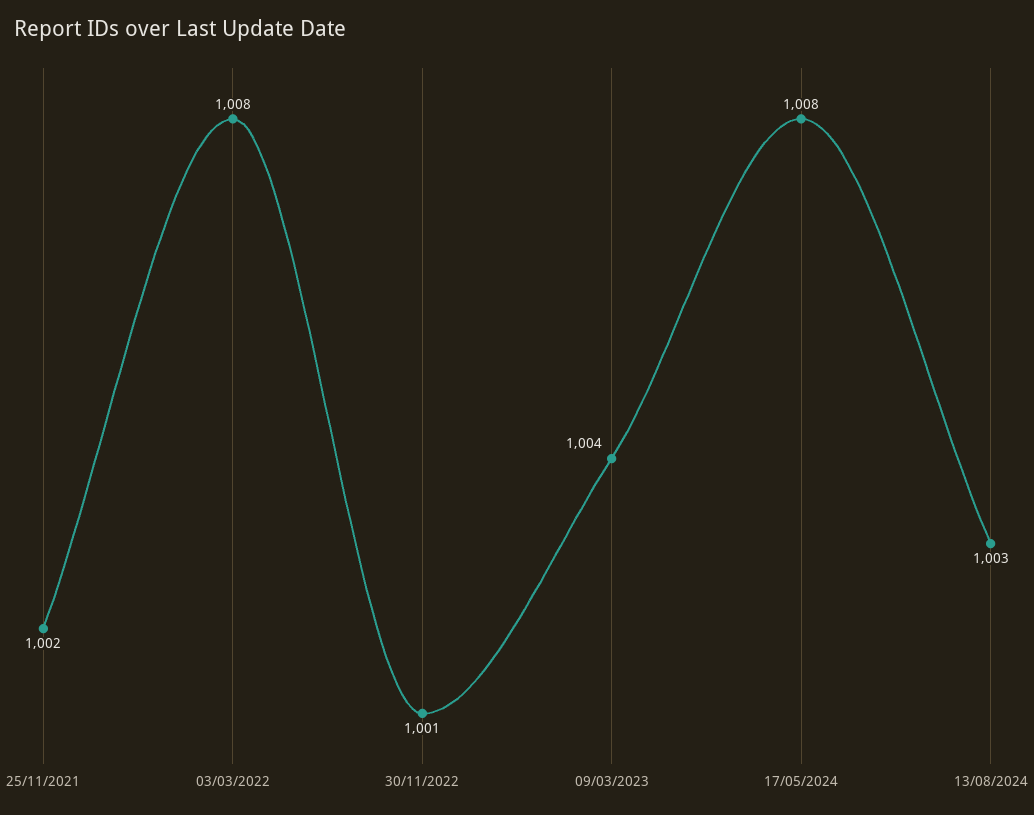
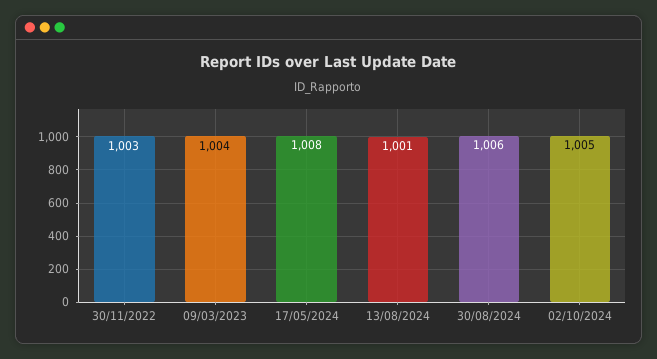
25/11/2021: 1002 -> none
03/03/2022: 1008 -> none
30/11/2022: 1001 -> 1003
13/08/2024: 1003 -> 1001
30/08/2024: none -> 1006
02/10/2024: none -> 1005

